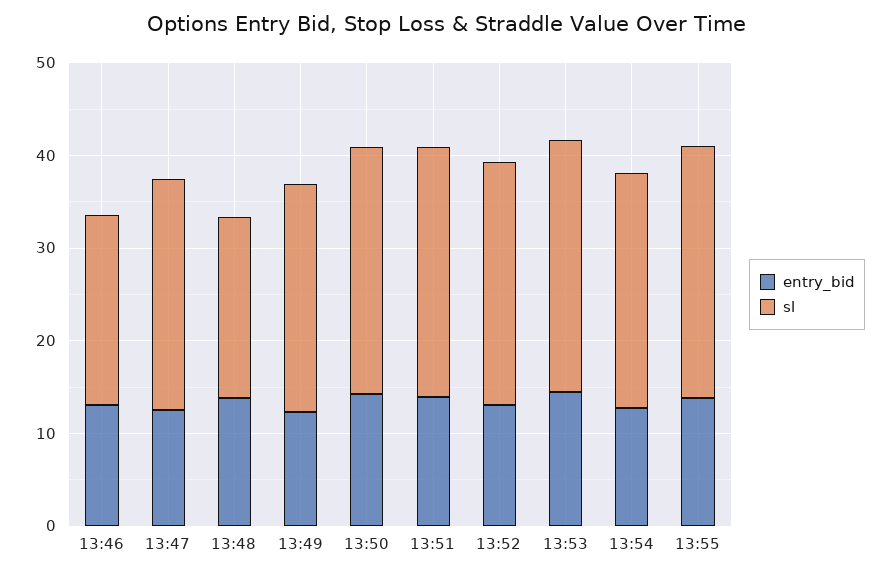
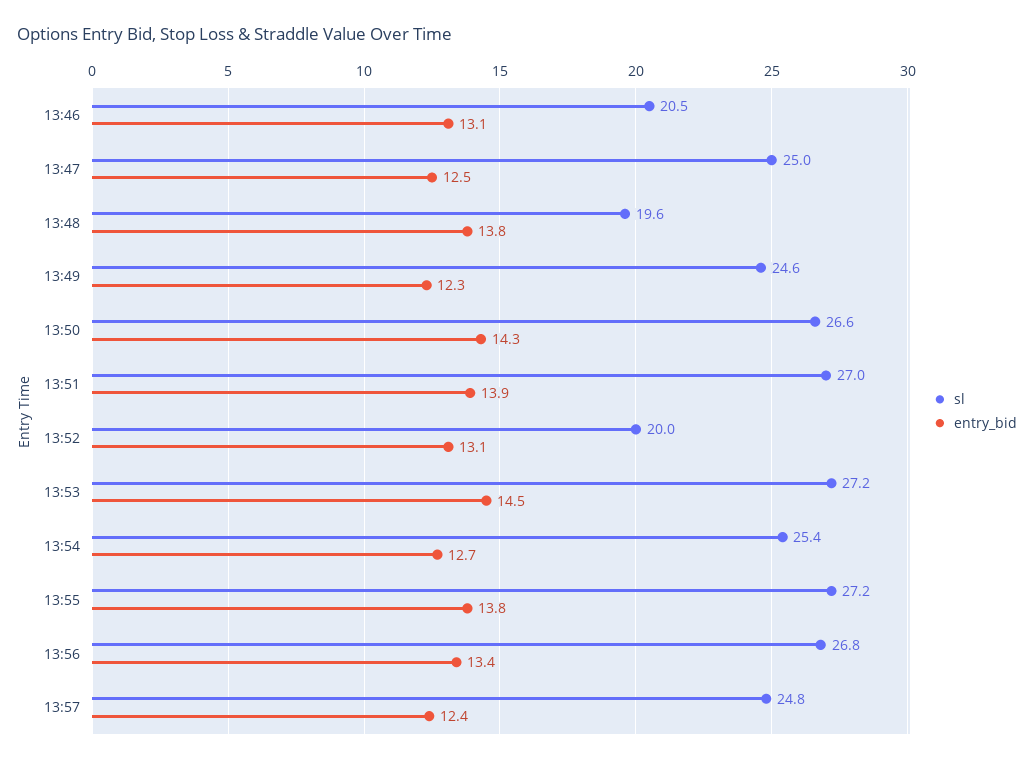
sl, 13:52: 26 -> 20
sl, 13:56: none -> 26.8
entry_bid, 13:56: none -> 13.4
sl, 13:57: none -> 24.8
entry_bid, 13:57: none -> 12.4

